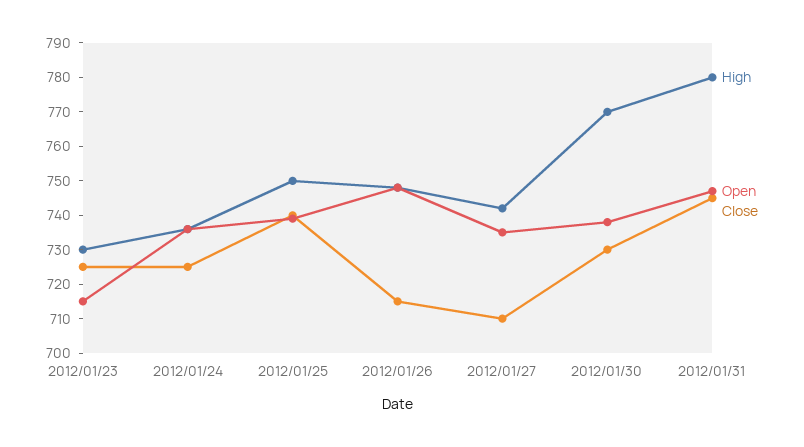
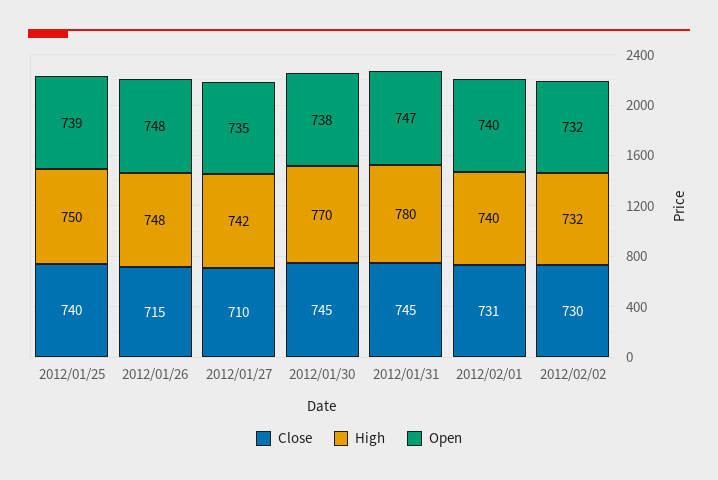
High, 2012/01/23: 730 -> none
Open, 2012/01/23: 715 -> none
Close, 2012/01/23: 725 -> none
High, 2012/01/24: 735 -> none
Open, 2012/01/24: 735 -> none
Close, 2012/01/24: 725 -> none
Close, 2012/01/30: 730 -> 745
Close, 2012/02/01: none -> 731
High, 2012/02/01: none -> 740
Open, 2012/02/01: none -> 740
Close, 2012/02/02: none -> 730
High, 2012/02/02: none -> 732
Open, 2012/02/02: none -> 732

